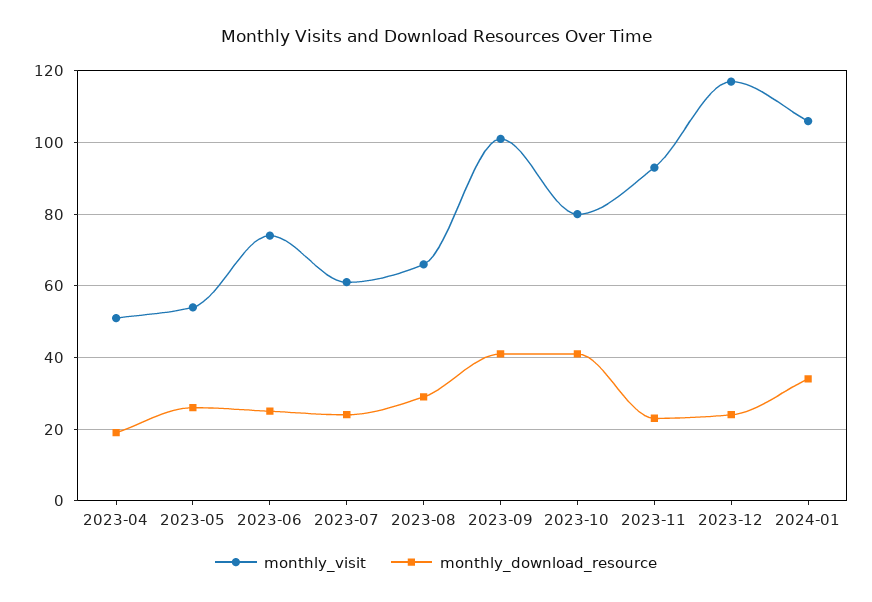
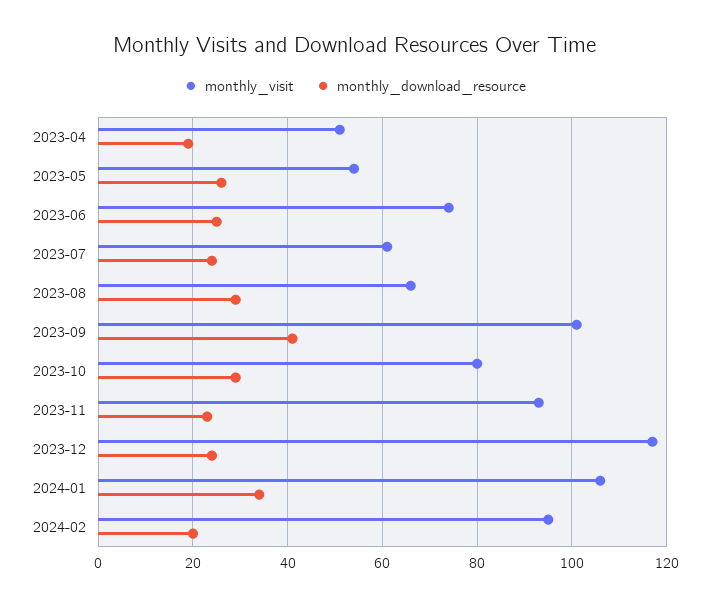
monthly_download_resource, 2023-10: 40 -> 30
monthly_visit, 2024-02: none -> 95
monthly_download_resource, 2024-02: none -> 20

